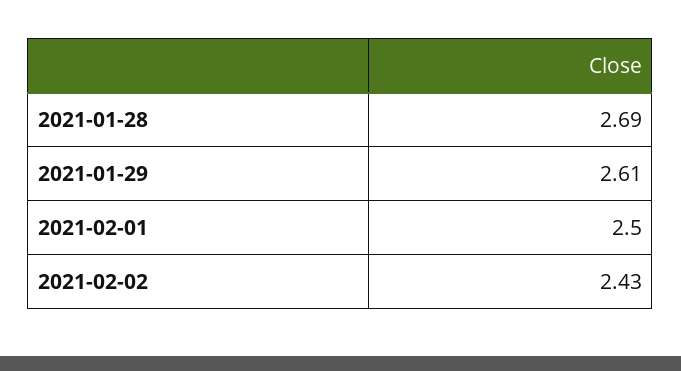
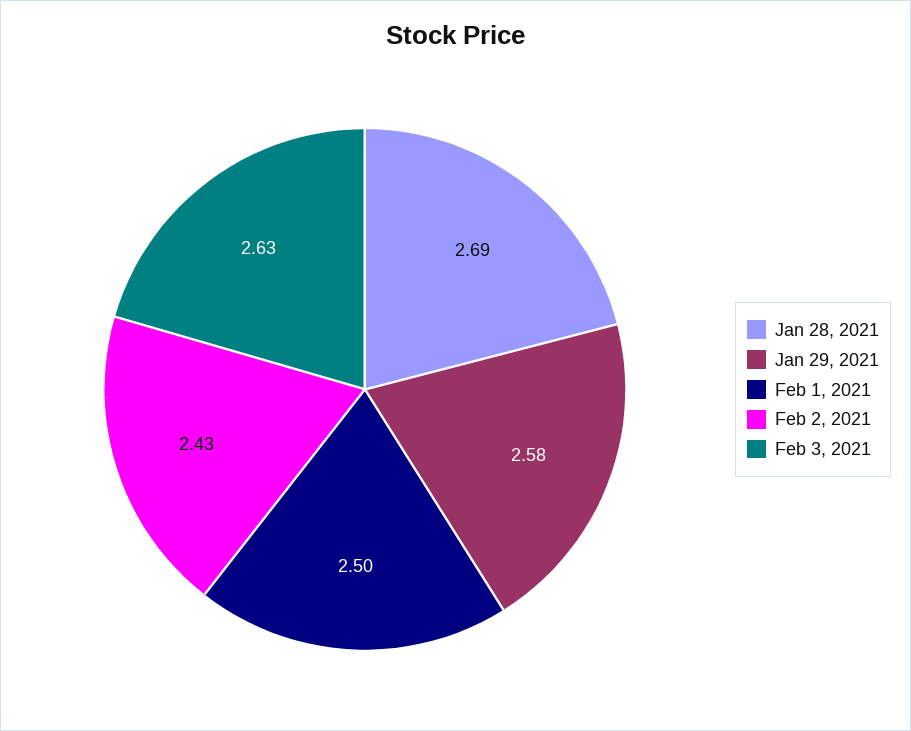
2021-01-29: 2.61 -> 2.58
Feb 3, 2021: none -> 2.63

